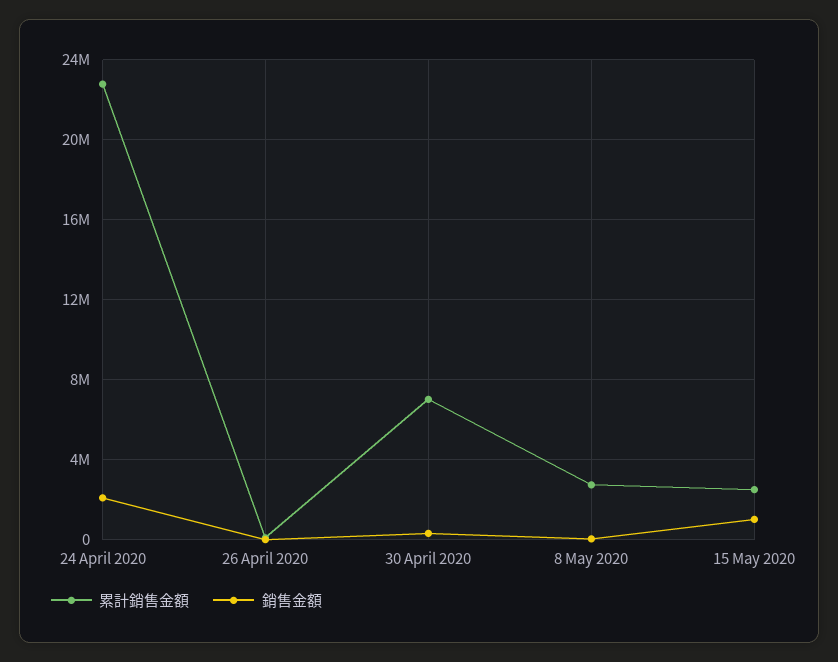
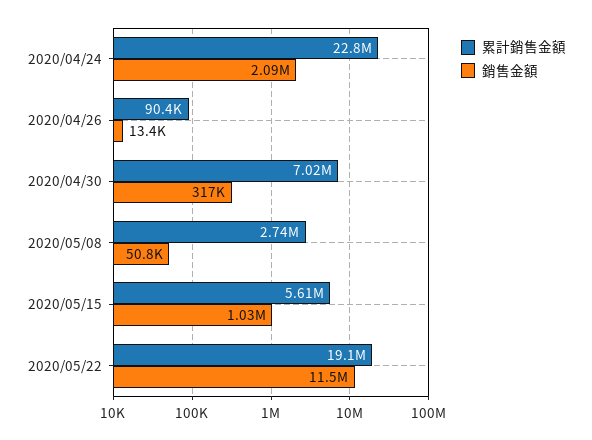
累計銷售金額, 15 May 2020: 2500000 -> 5610000
累計銷售金額, 2020/05/22: none -> 19100000
銷售金額, 2020/05/22: none -> 11500000

